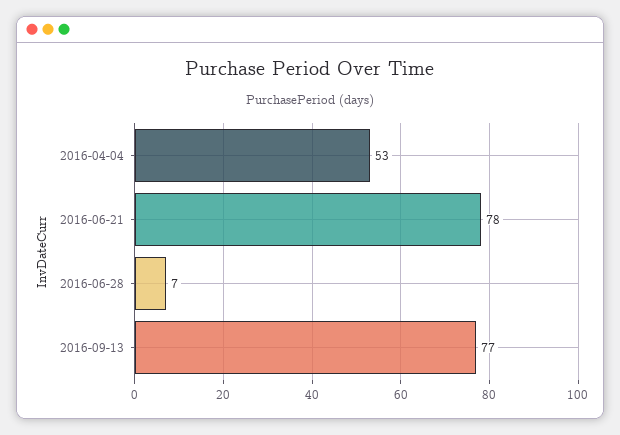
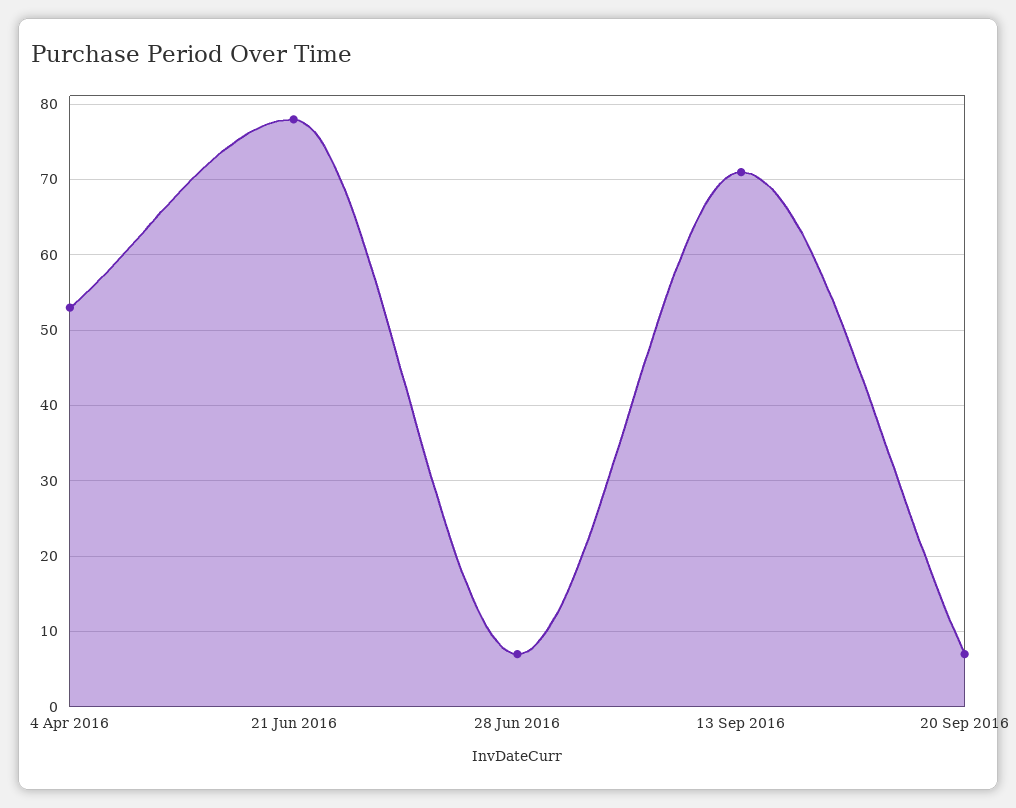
2016-09-13: 77 -> 71
20 Sep 2016: none -> 7

